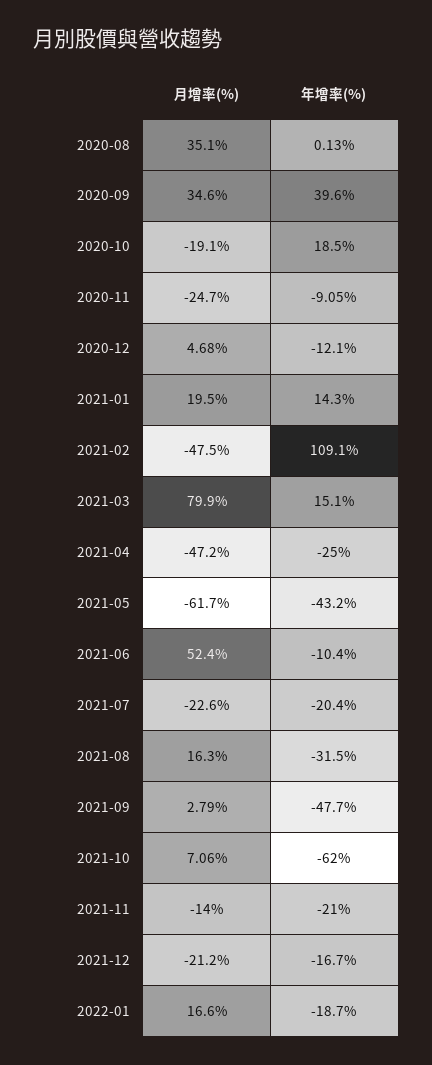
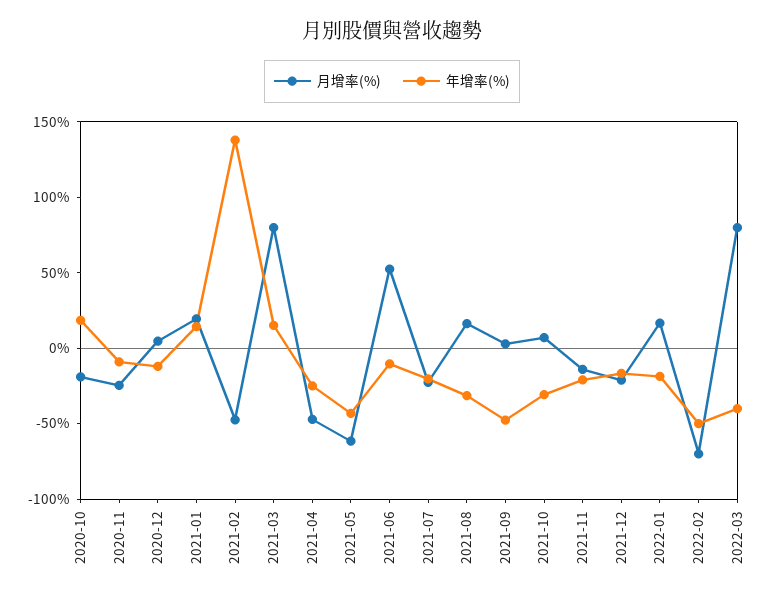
月增率(%), 2020-08: 35.1 -> none
年增率(%), 2020-08: 0.13 -> none
月增率(%), 2020-09: 34.6 -> none
年增率(%), 2020-09: 39.6 -> none
年增率(%), 2021-02: 109.1 -> 140
年增率(%), 2021-10: -62 -> -30
月增率(%), 2022-02: none -> -70
年增率(%), 2022-02: none -> -50
月增率(%), 2022-03: none -> 80
年增率(%), 2022-03: none -> -40

